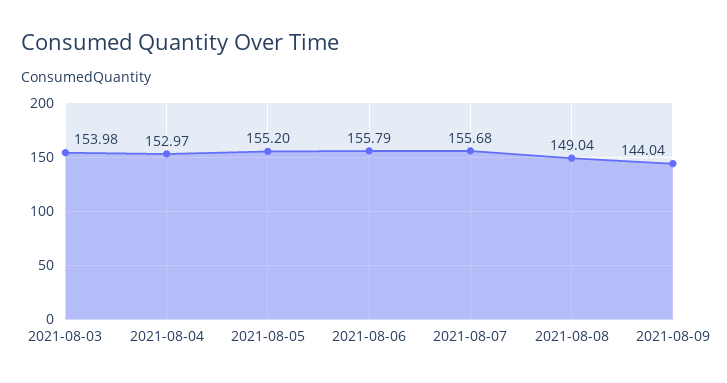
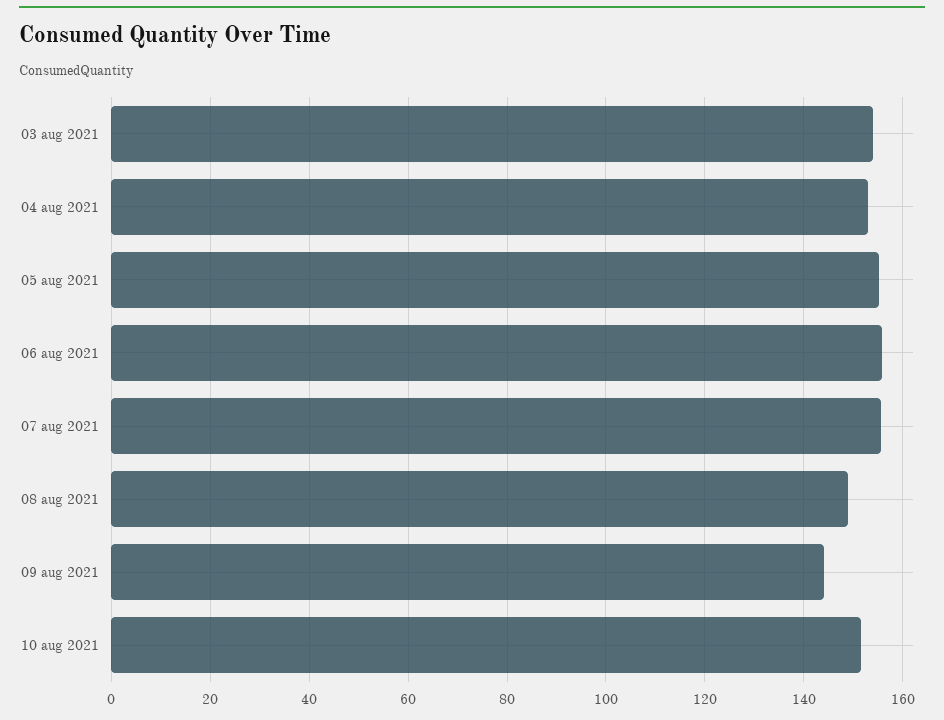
10 aug 2021: none -> 152

